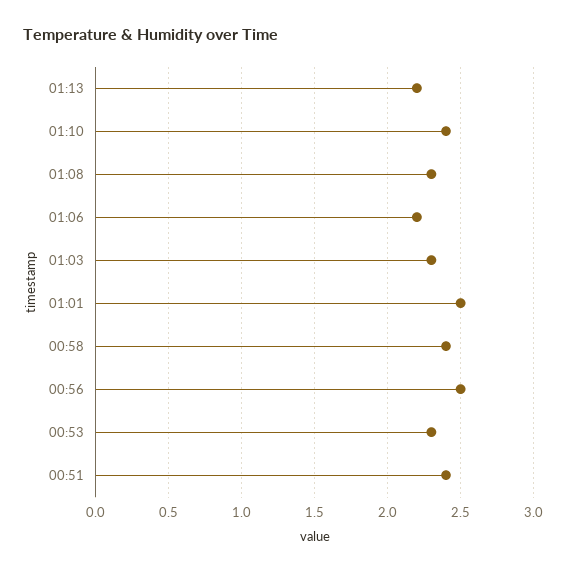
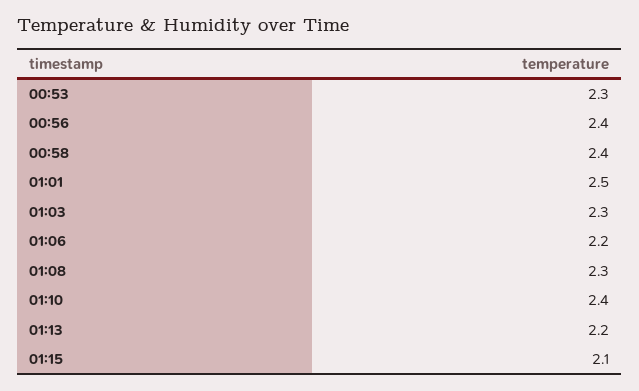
00:56: 2.5 -> 2.4
00:51: 2.4 -> none
01:15: none -> 2.1

